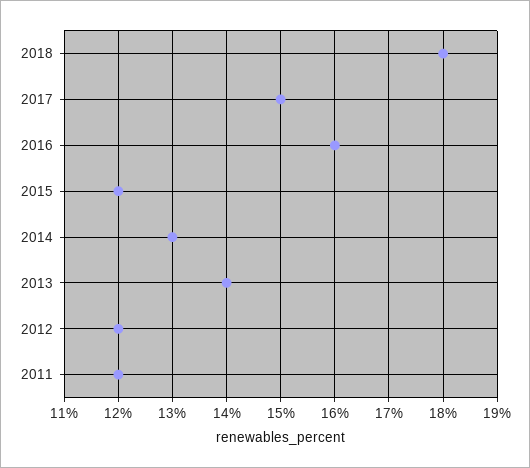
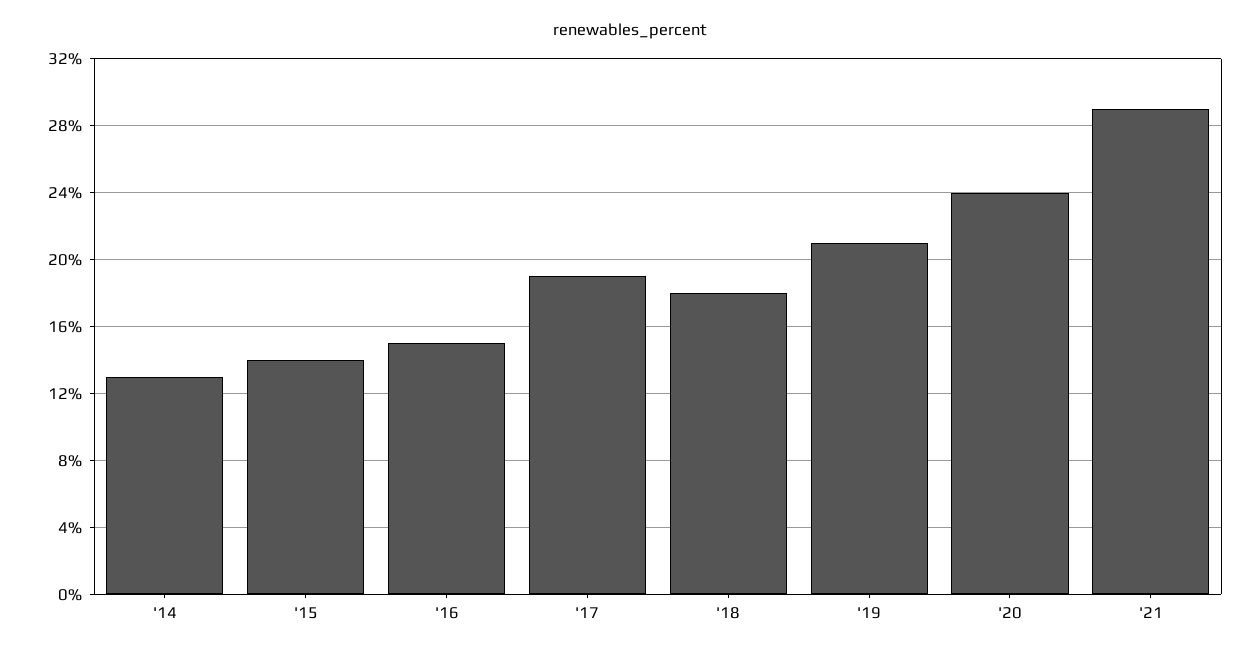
2017: 15 -> 19
2016: 16 -> 15
2015: 12 -> 14
2013: 14 -> none
2012: 12 -> none
2011: 12 -> none
'19: none -> 21
'20: none -> 24
'21: none -> 29

